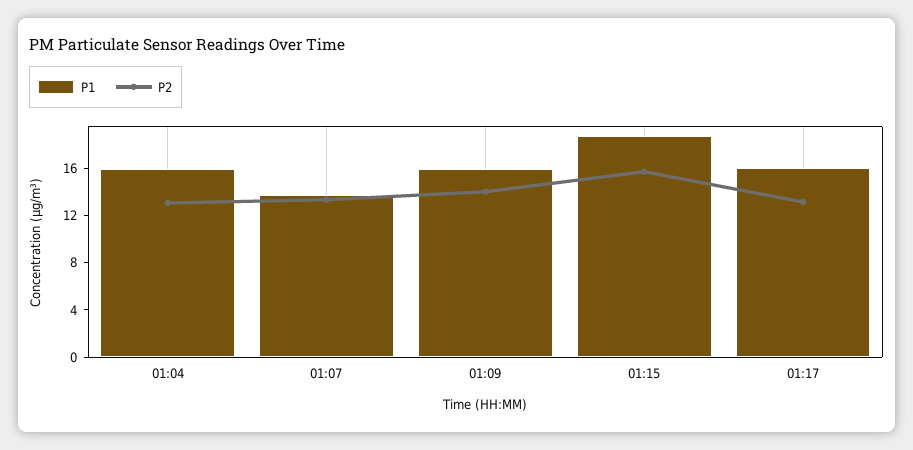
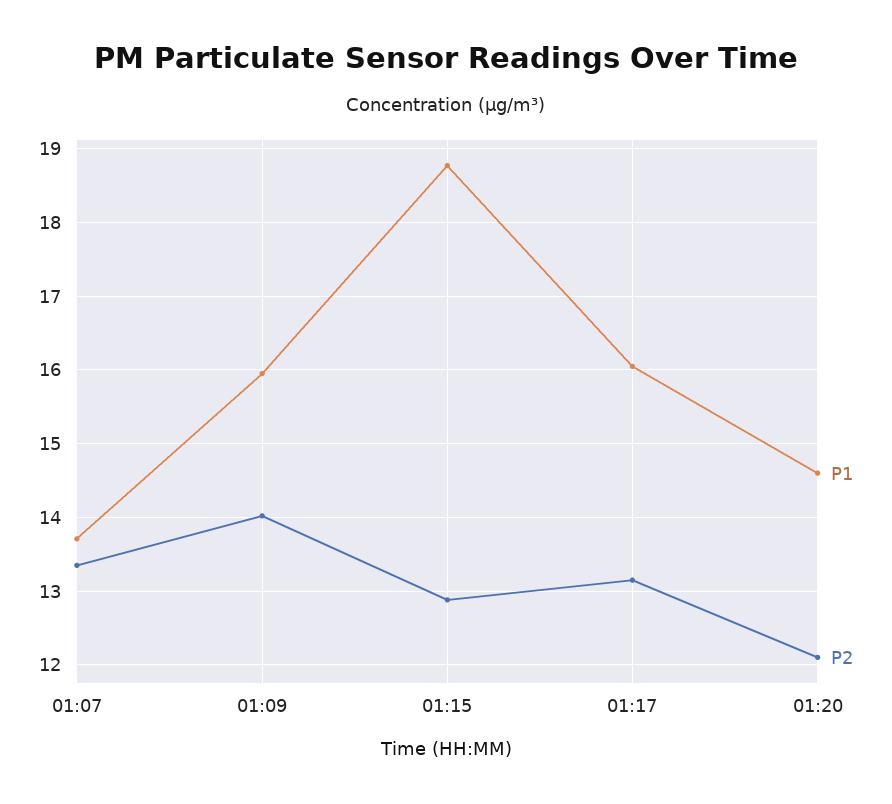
P1, 01:04: 16 -> none
P2, 01:04: 13 -> none
P2, 01:15: 16 -> 12.9
P1, 01:20: none -> 14.6
P2, 01:20: none -> 12.1

